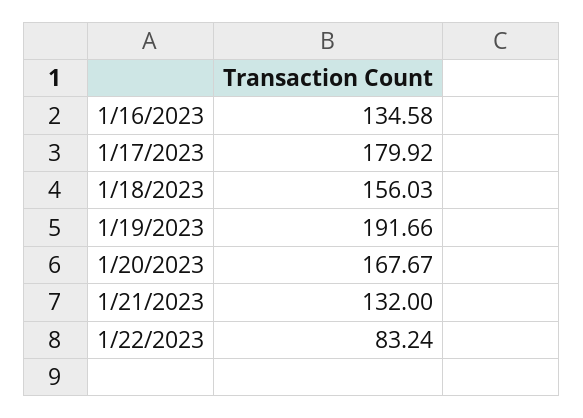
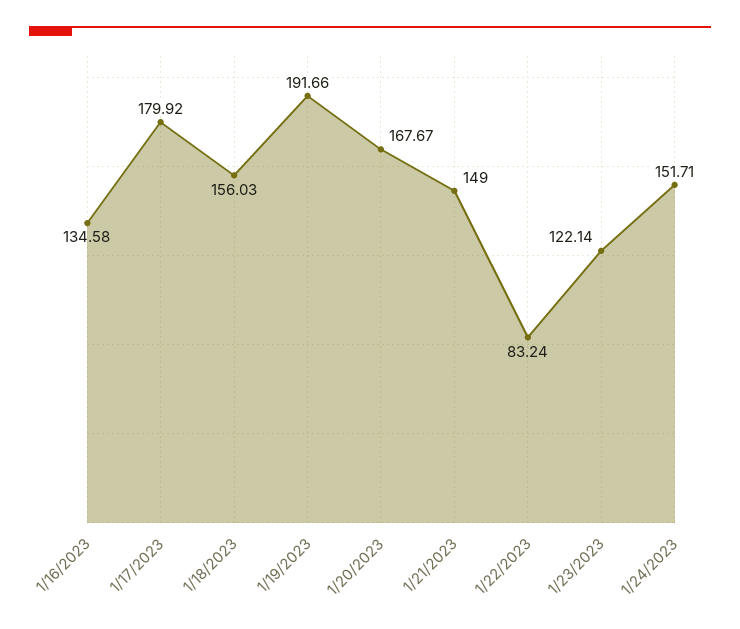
1/21/2023: 132 -> 149
1/23/2023: none -> 122.14
1/24/2023: none -> 151.71

